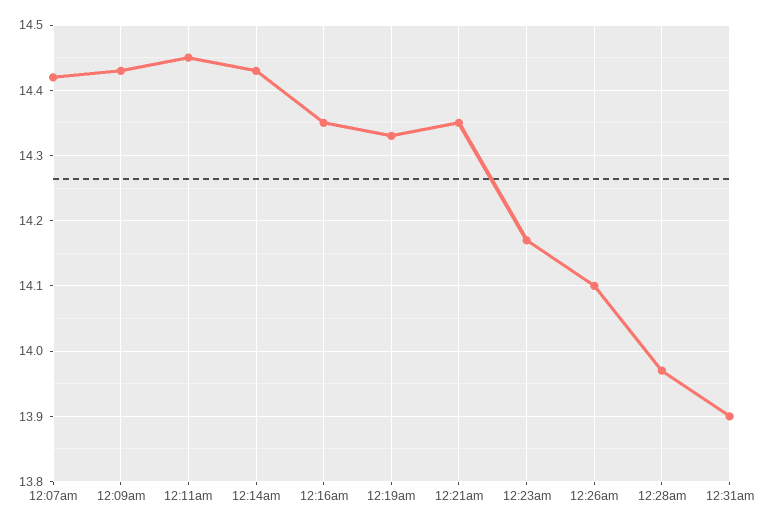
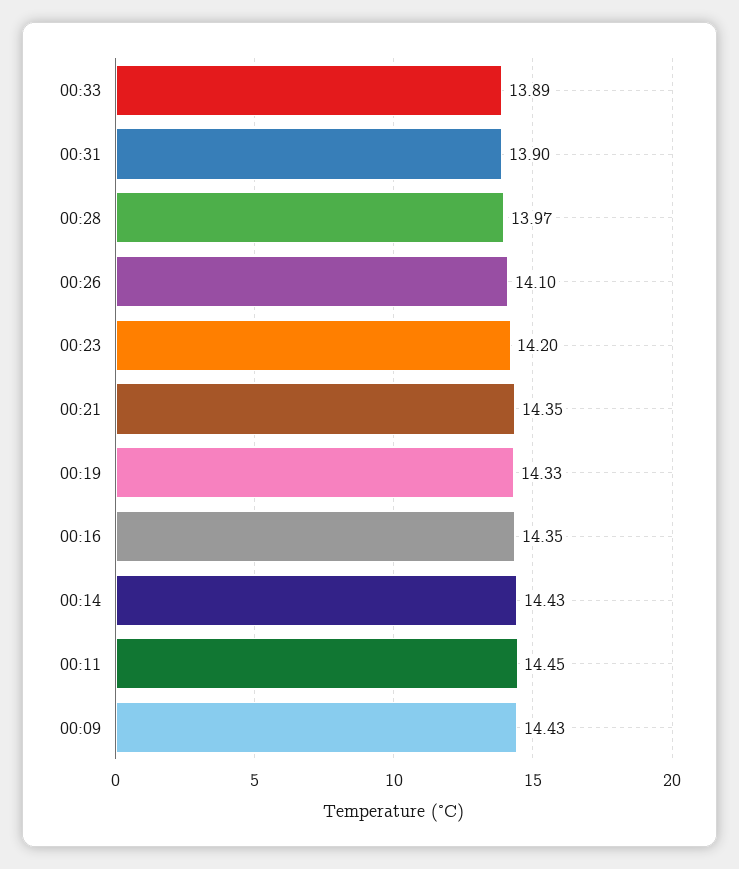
12:07am: 14.42 -> none
12:23am: 14.17 -> 14.2
00:33: none -> 13.89

